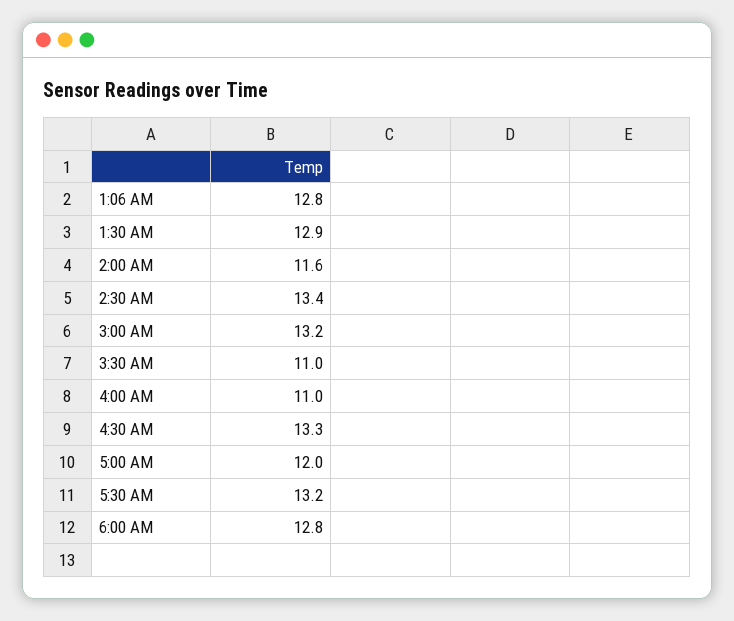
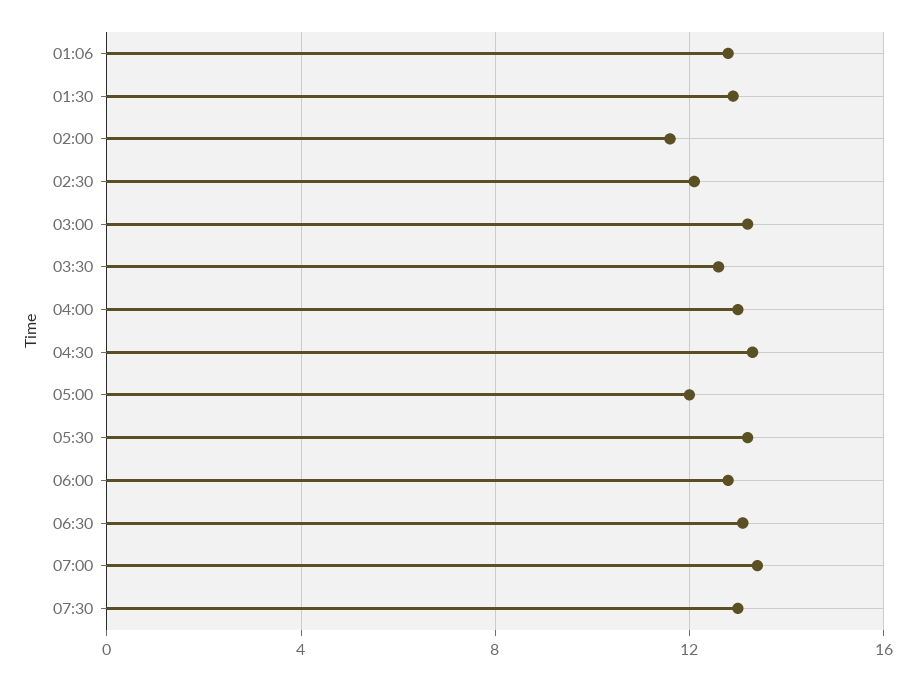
2:30 AM: 13.4 -> 12
3:30 AM: 11 -> 12.5
4:00 AM: 11 -> 13
06:30: none -> 13
07:00: none -> 13.5
07:30: none -> 13

